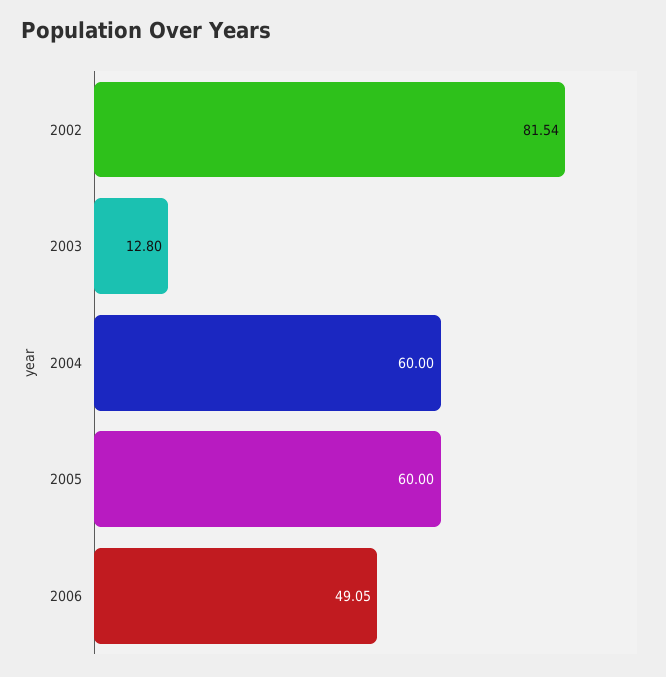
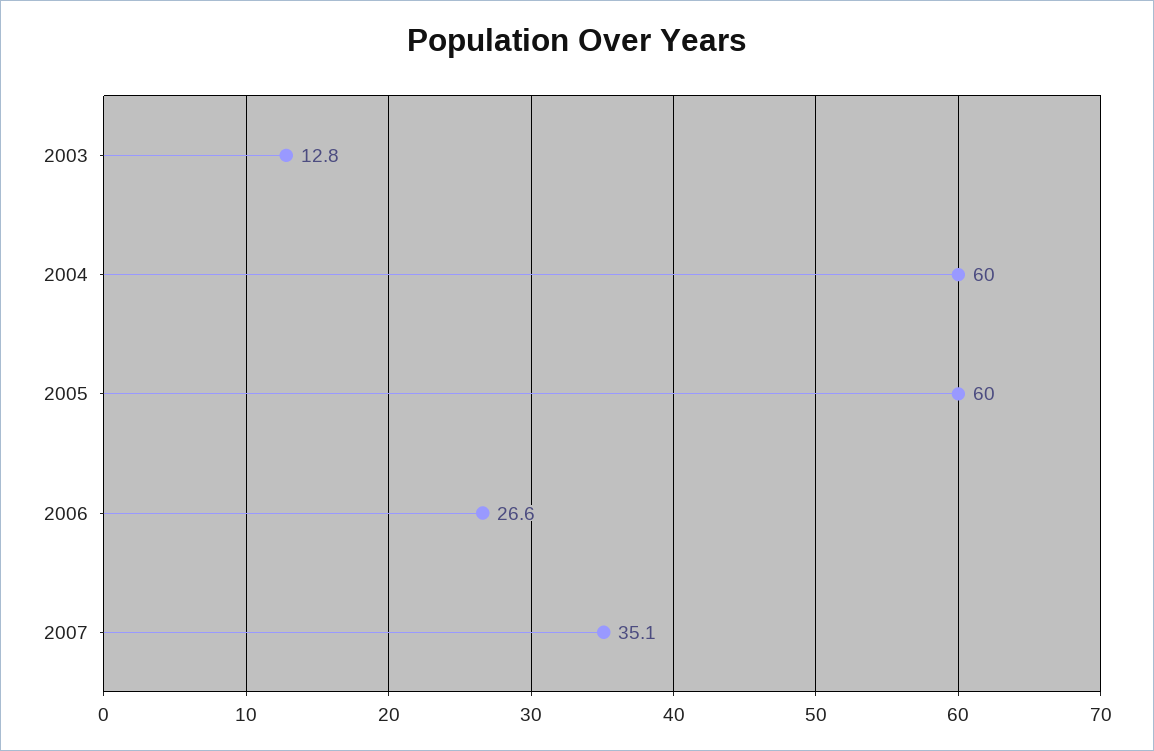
2002: 81.54 -> none
2006: 49.05 -> 26.6
2007: none -> 35.1

